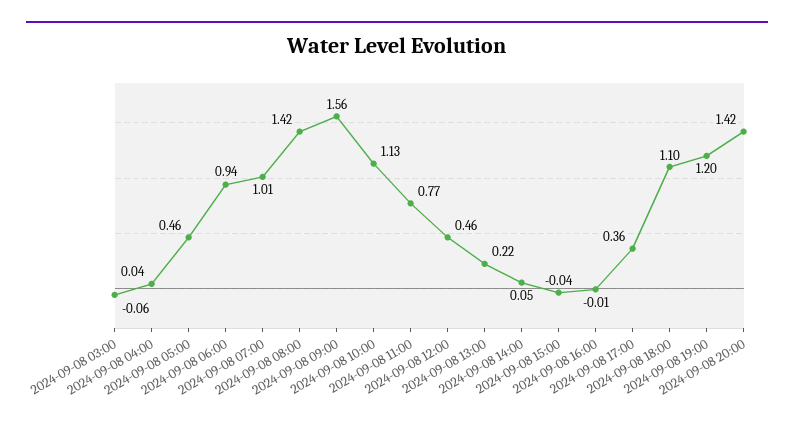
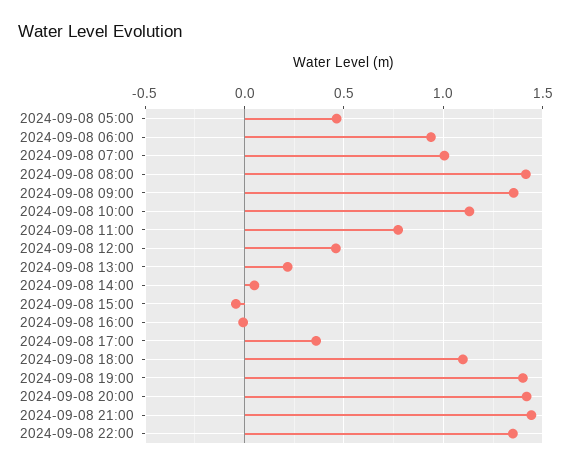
2024-09-08 03:00: -0.06 -> none
2024-09-08 04:00: 0.04 -> none
2024-09-08 09:00: 1.56 -> 1.35
2024-09-08 19:00: 1.2 -> 1.4
2024-09-08 21:00: none -> 1.45
2024-09-08 22:00: none -> 1.35

